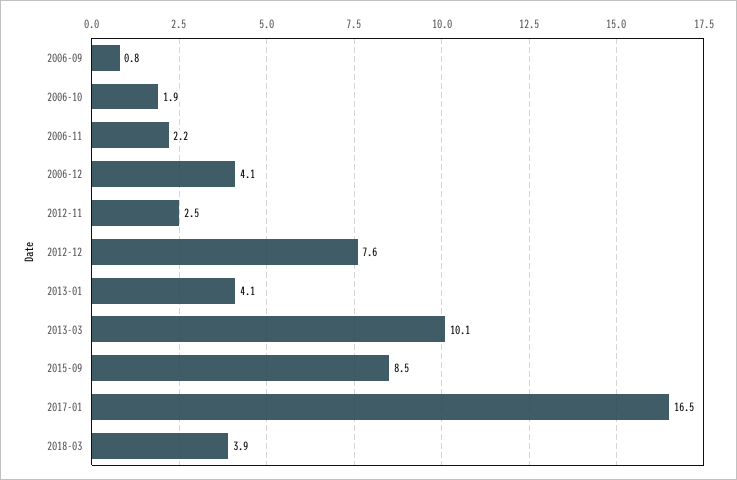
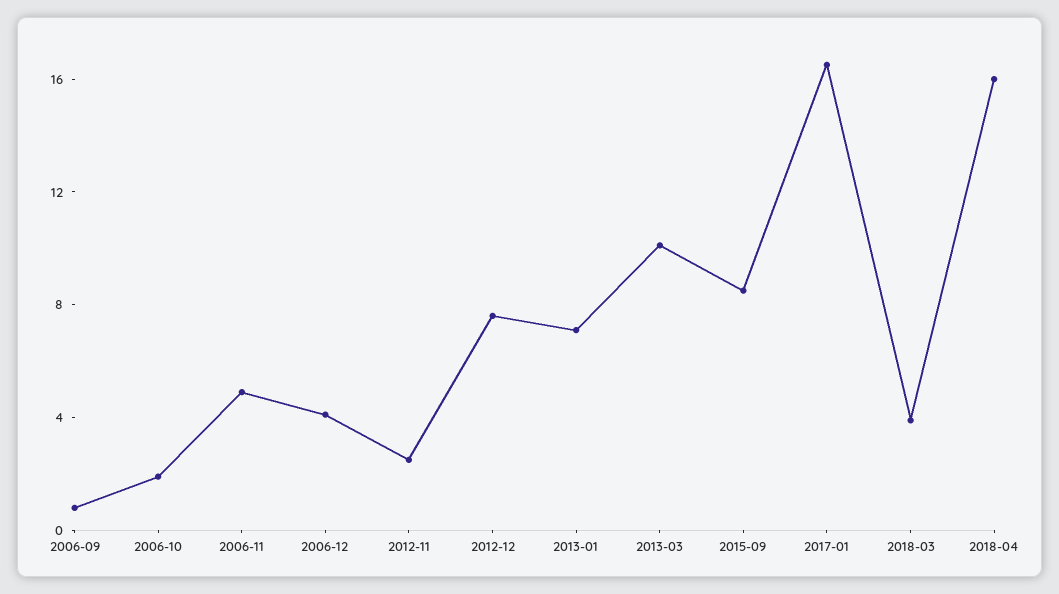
2006-11: 2.2 -> 5
2013-01: 4.1 -> 7
2018-04: none -> 16

